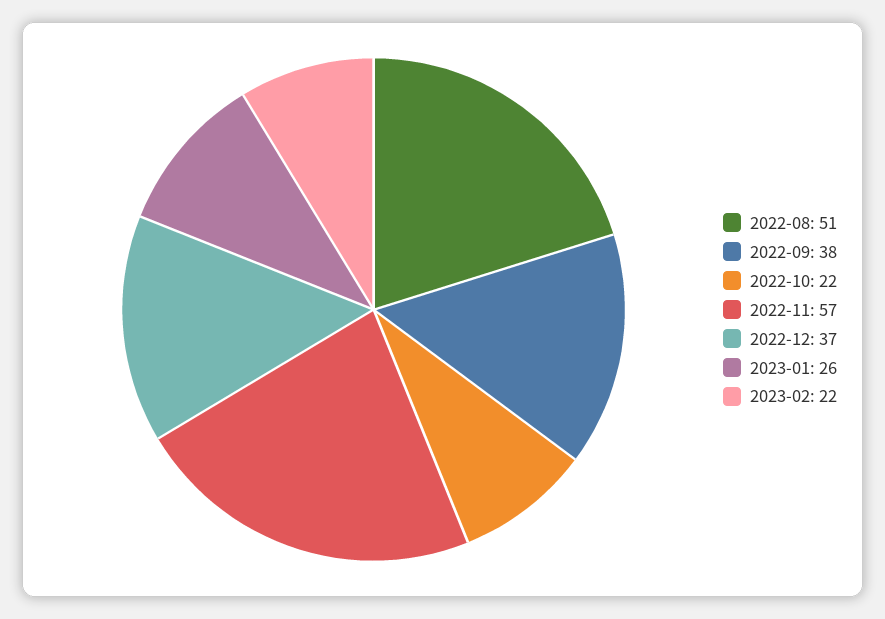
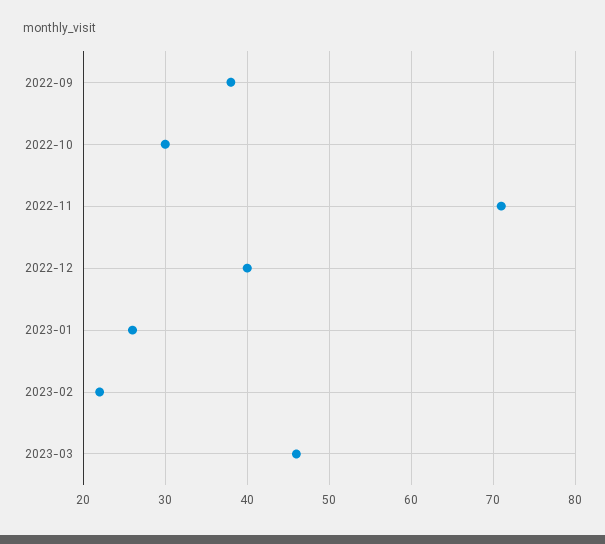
2022-08: 51 -> none
2022-10: 22 -> 30
2022-11: 57 -> 71
2022-12: 37 -> 40
2023-03: none -> 46

